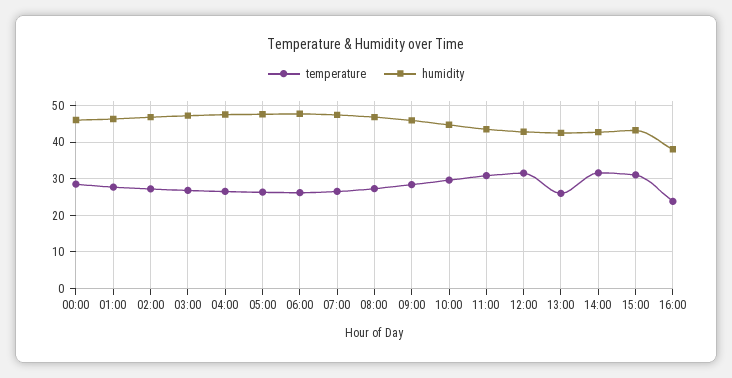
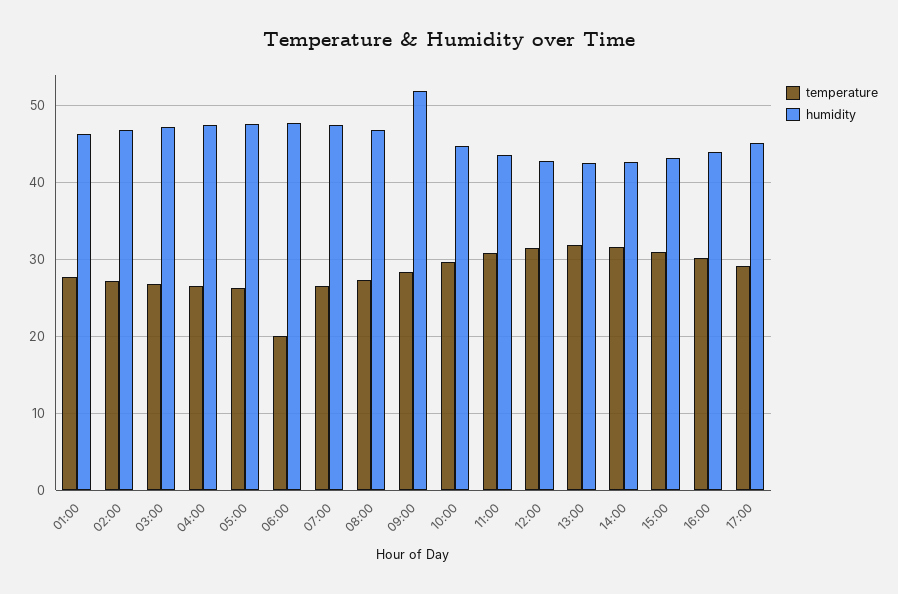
temperature, 00:00: 28 -> none
humidity, 00:00: 46 -> none
temperature, 06:00: 26 -> 20
humidity, 09:00: 46 -> 52
temperature, 13:00: 26 -> 32
temperature, 16:00: 24 -> 30
humidity, 16:00: 38 -> 44
temperature, 17:00: none -> 29
humidity, 17:00: none -> 45

